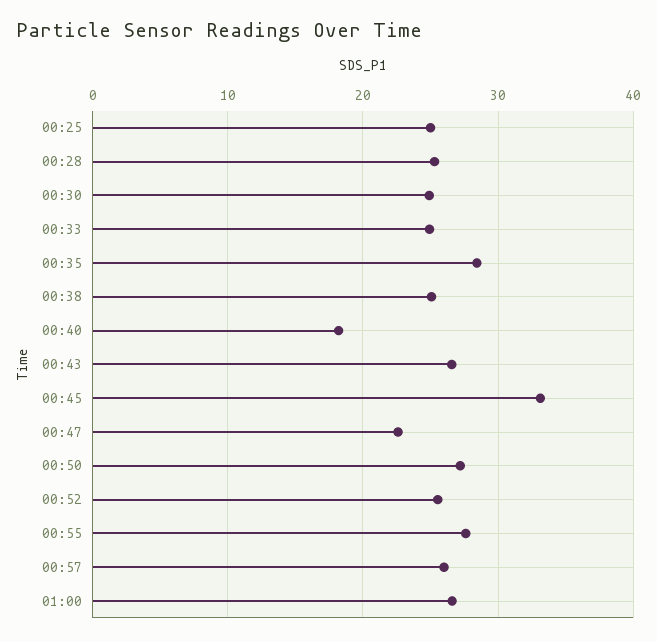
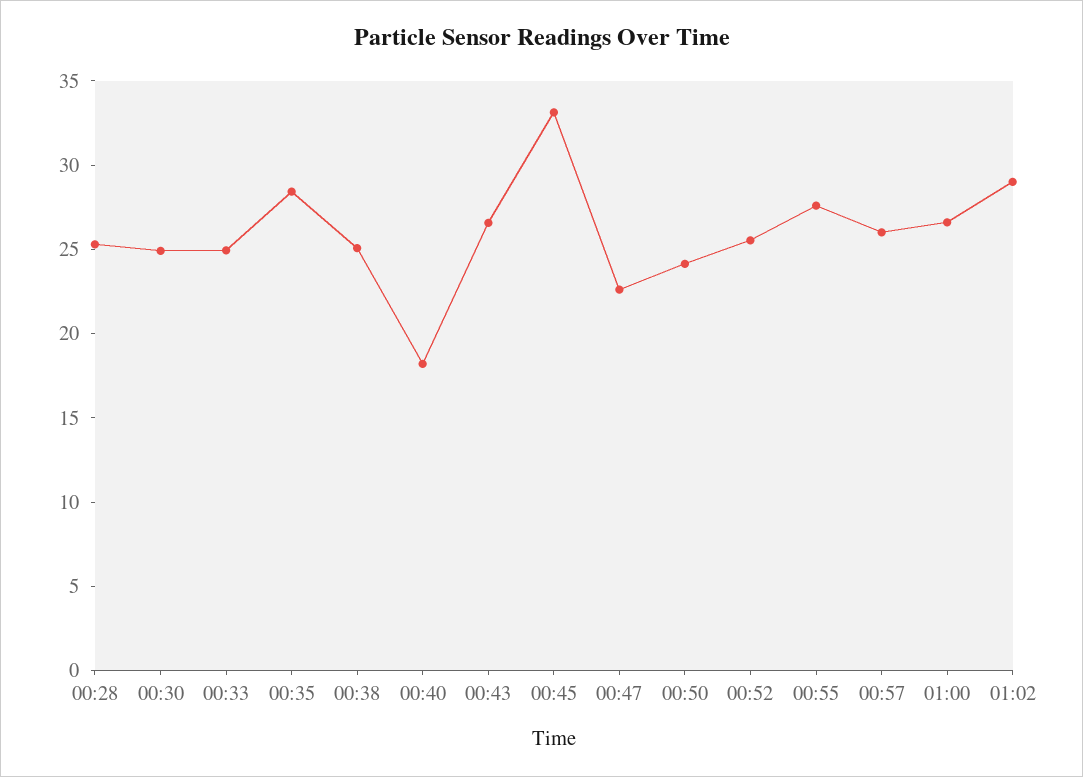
00:25: 25 -> none
00:50: 27 -> 24
01:02: none -> 29

